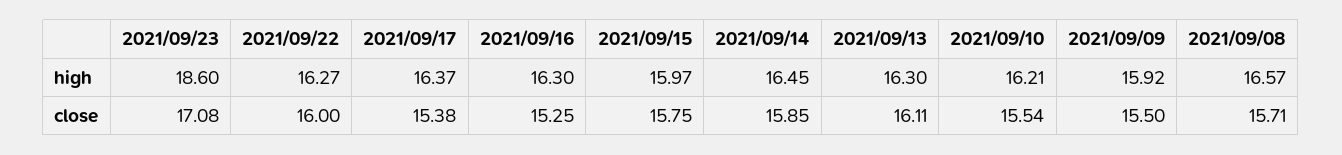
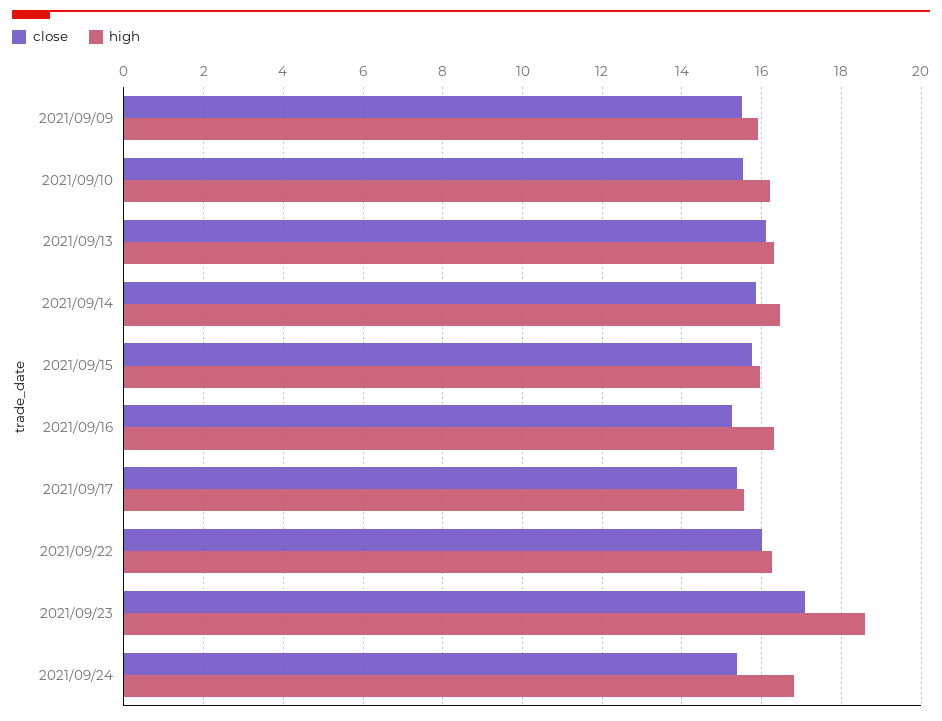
high, 2021/09/17: 16.37 -> 15.6
high, 2021/09/08: 16.57 -> none
close, 2021/09/08: 15.71 -> none
close, 2021/09/24: none -> 15.4
high, 2021/09/24: none -> 16.8

